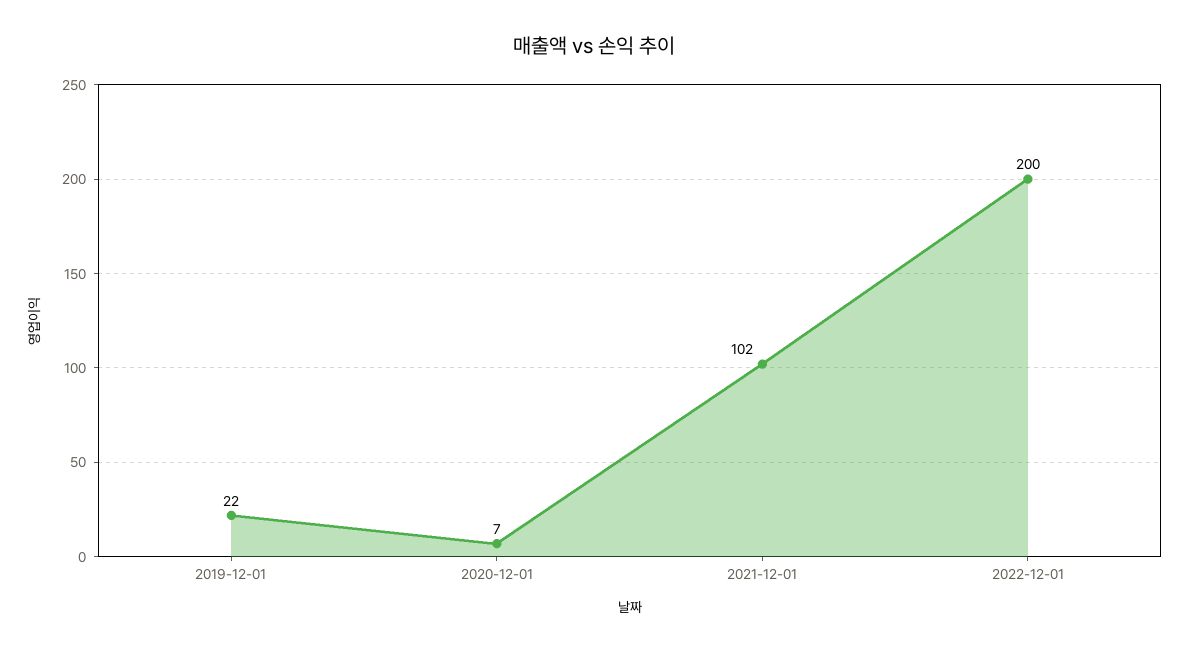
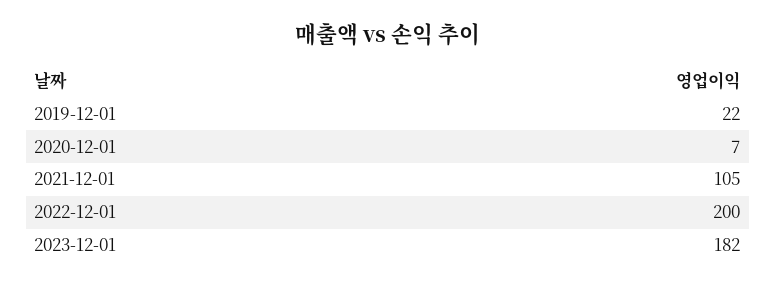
2021-12-01: 102 -> 105
2023-12-01: none -> 182

